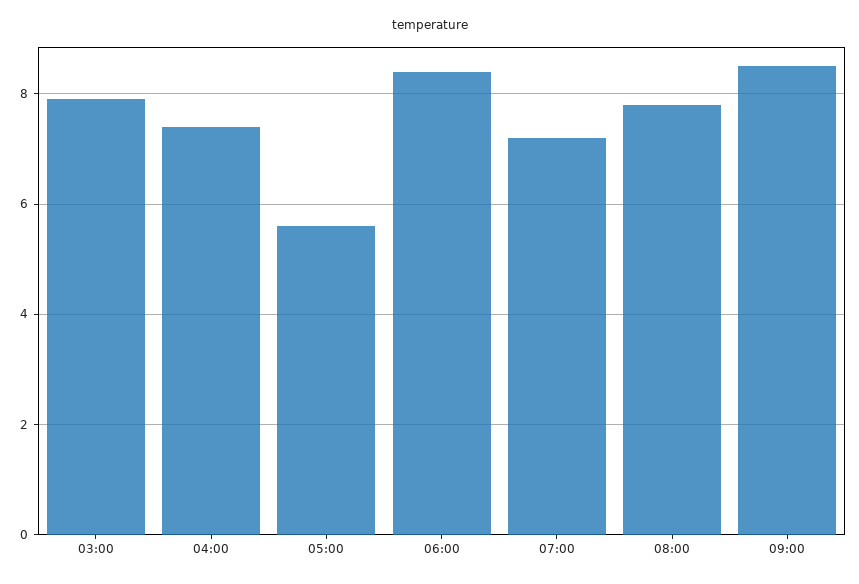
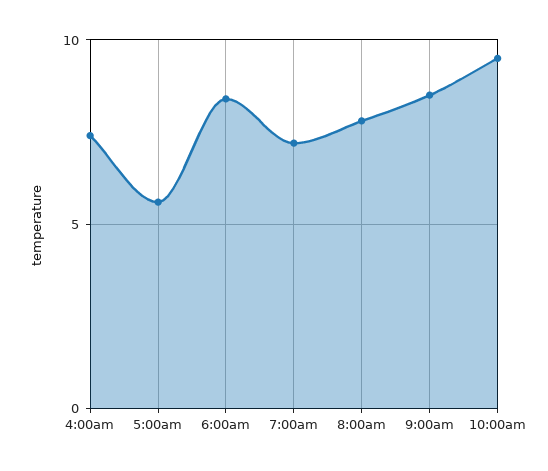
03:00: 8 -> none
10:00am: none -> 9.5

